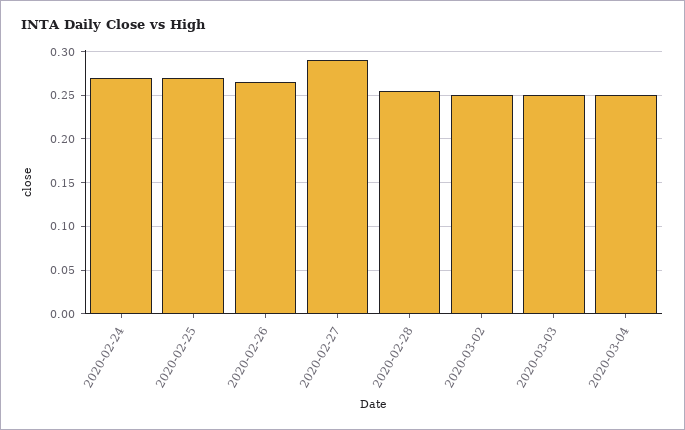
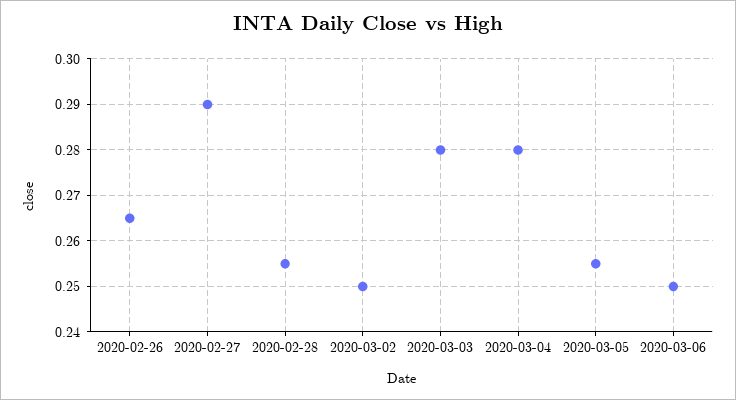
2020-02-24: 0.27 -> none
2020-02-25: 0.27 -> none
2020-03-03: 0.25 -> 0.28
2020-03-04: 0.25 -> 0.28
2020-03-05: none -> 0.255
2020-03-06: none -> 0.25

